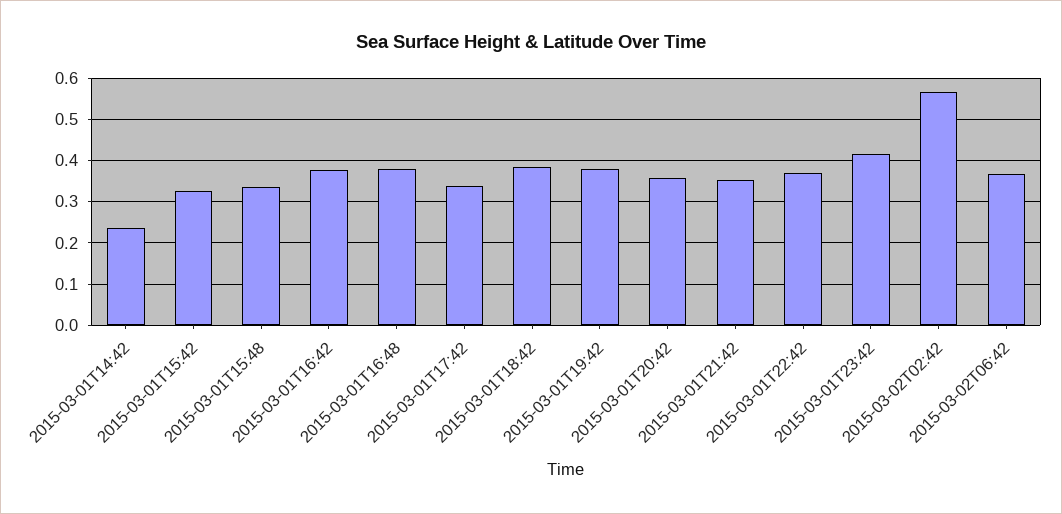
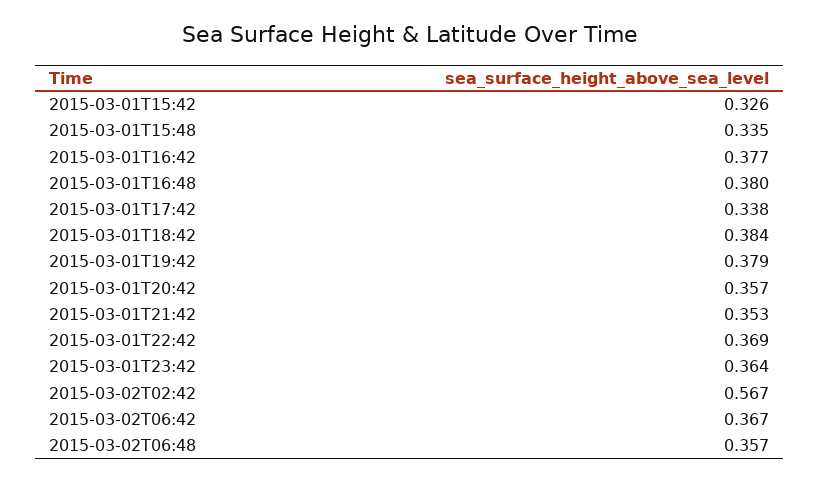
2015-03-01T14:42: 0.24 -> none
2015-03-01T23:42: 0.42 -> 0.364
2015-03-02T06:48: none -> 0.357

